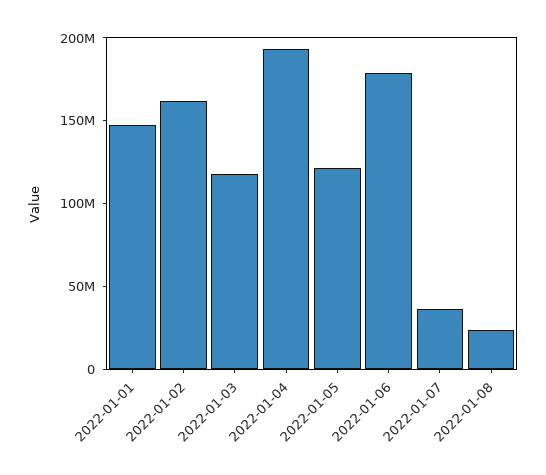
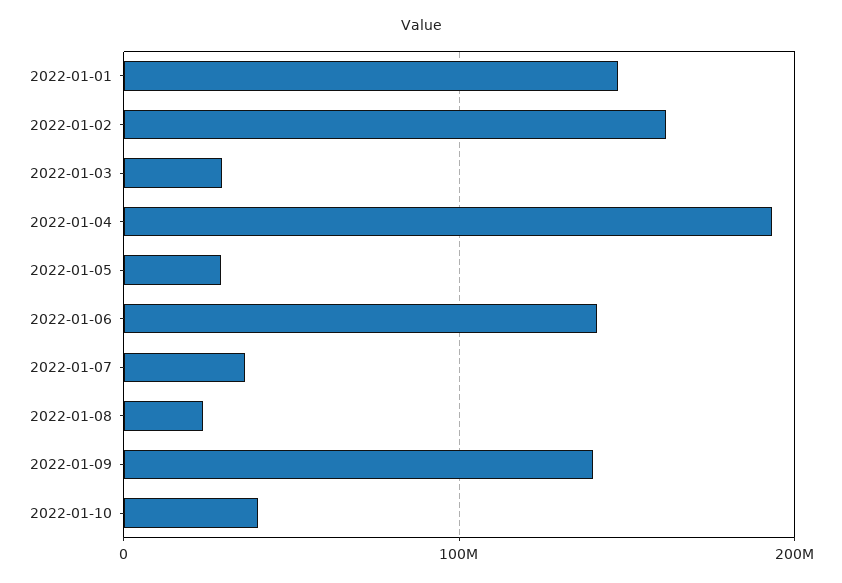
2022-01-03: 120000000 -> 30000000
2022-01-05: 120000000 -> 30000000
2022-01-06: 180000000 -> 140000000
2022-01-09: none -> 140000000
2022-01-10: none -> 40000000

